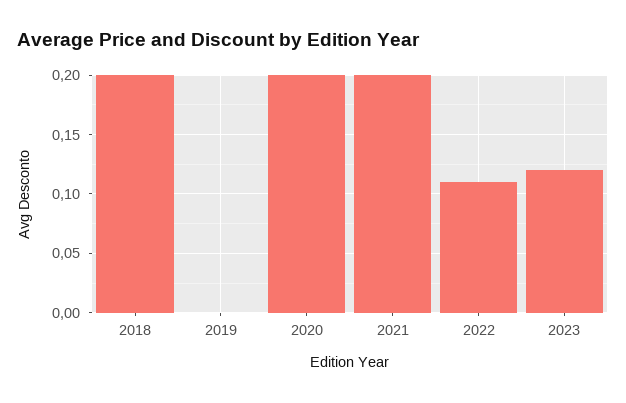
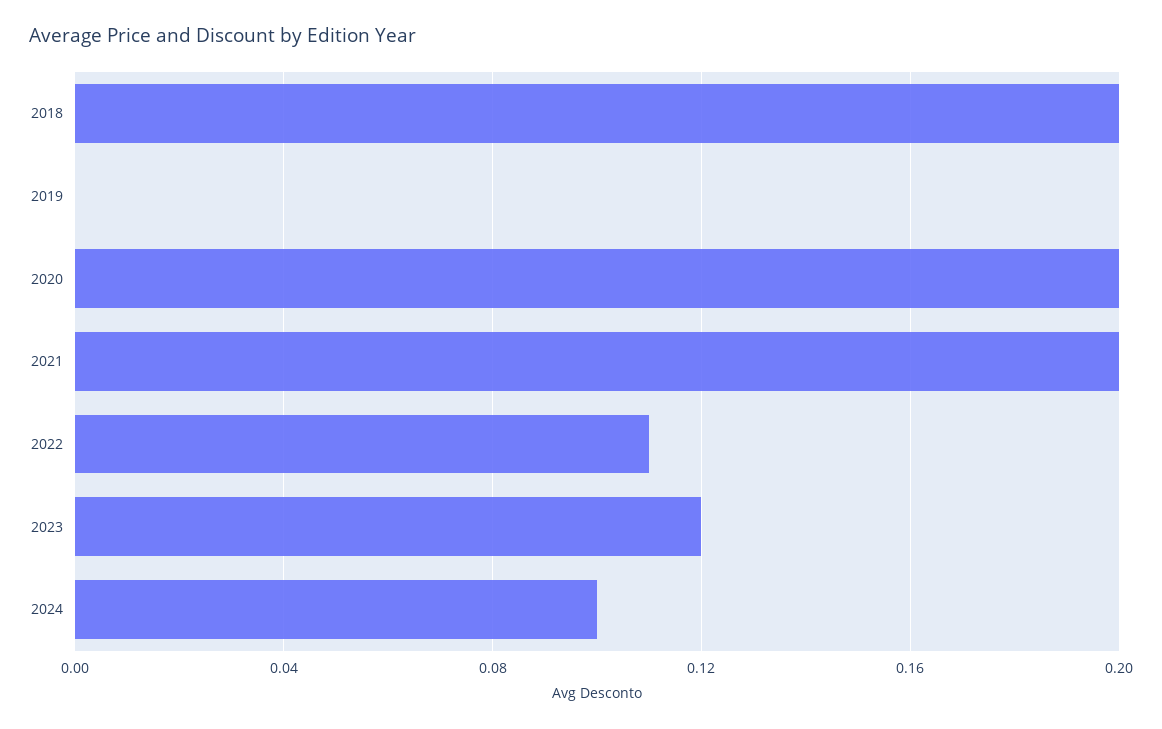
2024: none -> 0.1

